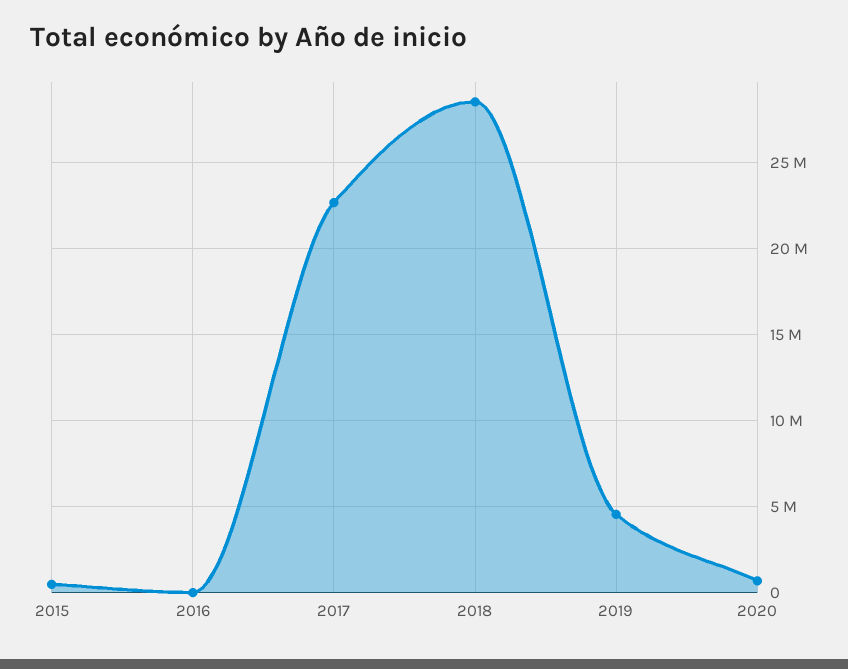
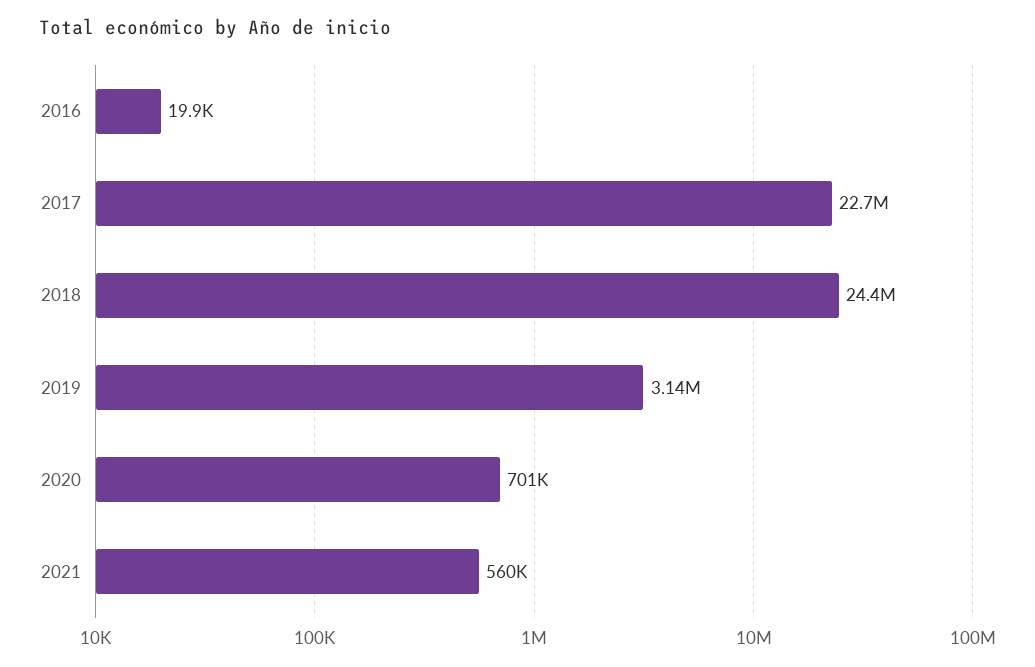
2015: 500000 -> none
2018: 28500000 -> 24400000
2019: 4500000 -> 3140000
2021: none -> 560000

